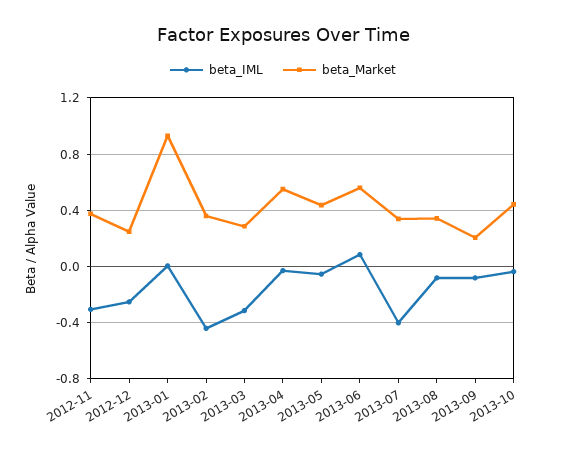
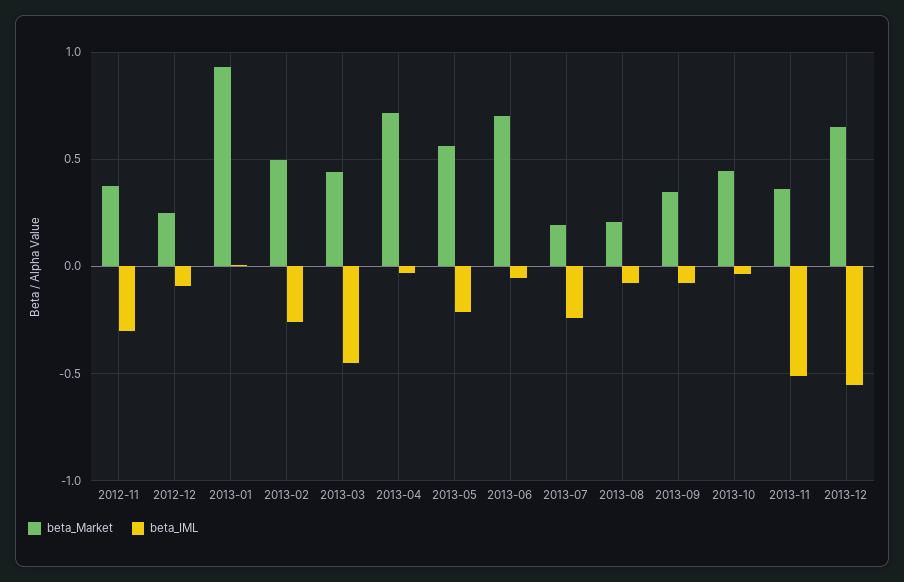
beta_IML, 2012-12: -0.25 -> -0.1
beta_IML, 2013-02: -0.45 -> -0.25
beta_Market, 2013-02: 0.35 -> 0.5
beta_IML, 2013-03: -0.3 -> -0.45
beta_Market, 2013-03: 0.3 -> 0.45
beta_Market, 2013-04: 0.55 -> 0.7
beta_IML, 2013-05: -0.05 -> -0.2
beta_Market, 2013-05: 0.45 -> 0.55
beta_IML, 2013-06: 0.1 -> -0.05
beta_Market, 2013-06: 0.55 -> 0.7
beta_IML, 2013-07: -0.4 -> -0.25
beta_Market, 2013-07: 0.35 -> 0.2
beta_Market, 2013-08: 0.35 -> 0.2
beta_Market, 2013-09: 0.2 -> 0.35
beta_Market, 2013-11: none -> 0.35
beta_IML, 2013-11: none -> -0.5
beta_Market, 2013-12: none -> 0.65
beta_IML, 2013-12: none -> -0.55

